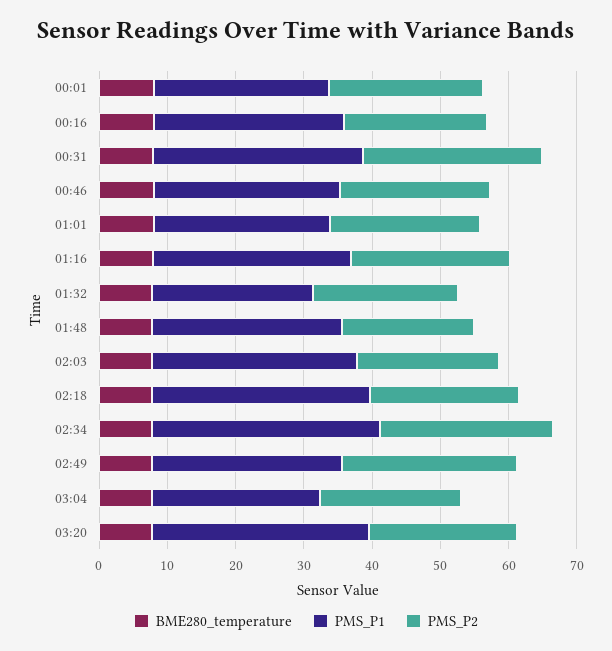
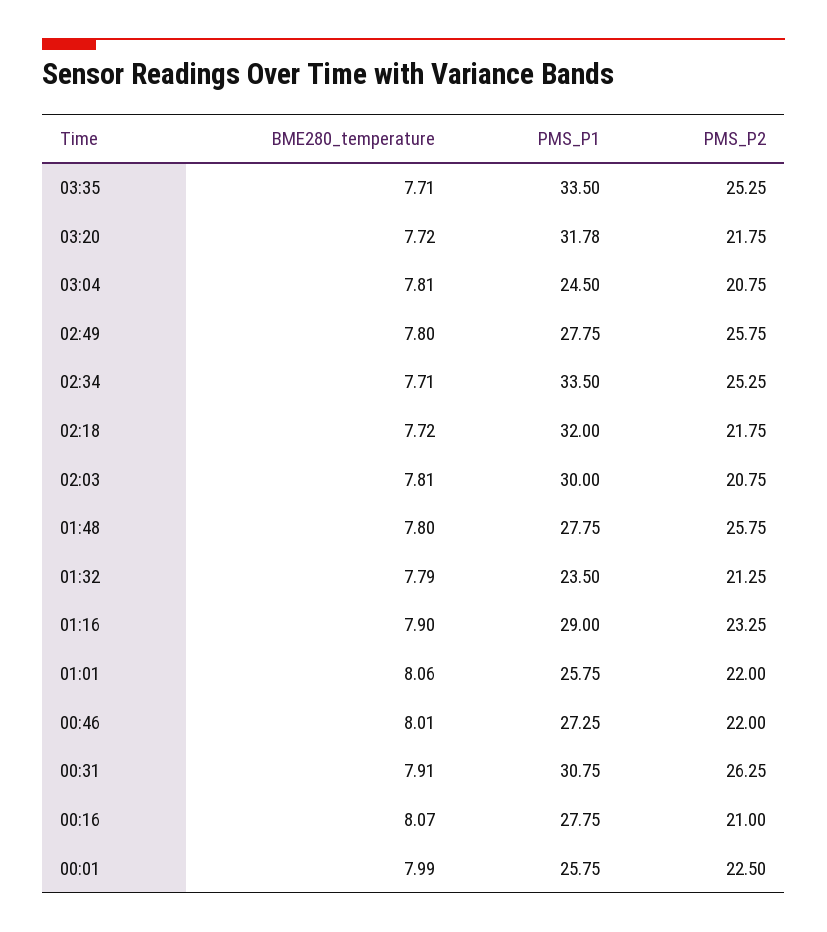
PMS_P2, 01:48: 20 -> 25.75
BME280_temperature, 03:35: none -> 7.71
PMS_P1, 03:35: none -> 33.5
PMS_P2, 03:35: none -> 25.25

